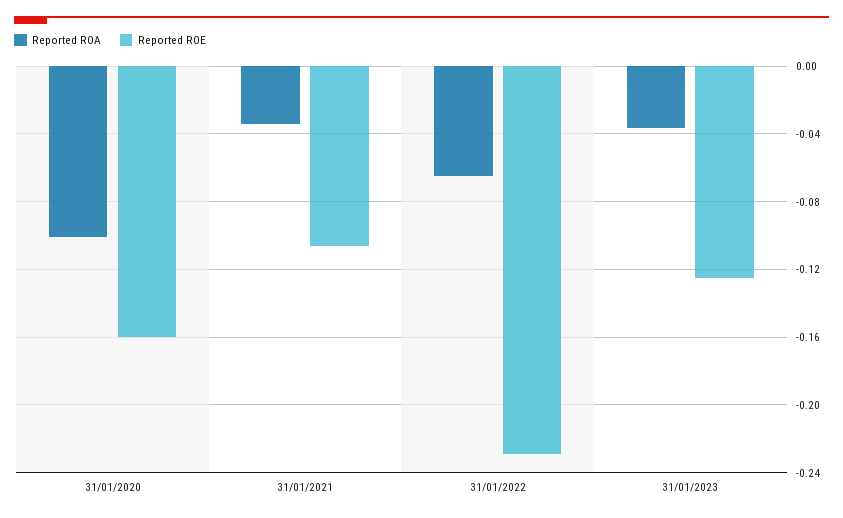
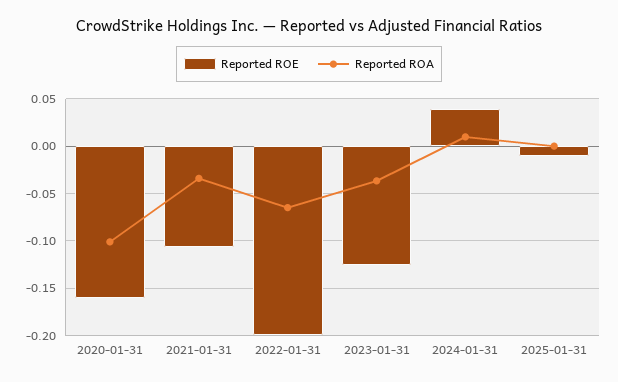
Reported ROE, 31/01/2022: -0.23 -> -0.2
Reported ROE, 2024-01-31: none -> 0.04
Reported ROA, 2024-01-31: none -> 0.01
Reported ROE, 2025-01-31: none -> -0.01
Reported ROA, 2025-01-31: none -> 0

